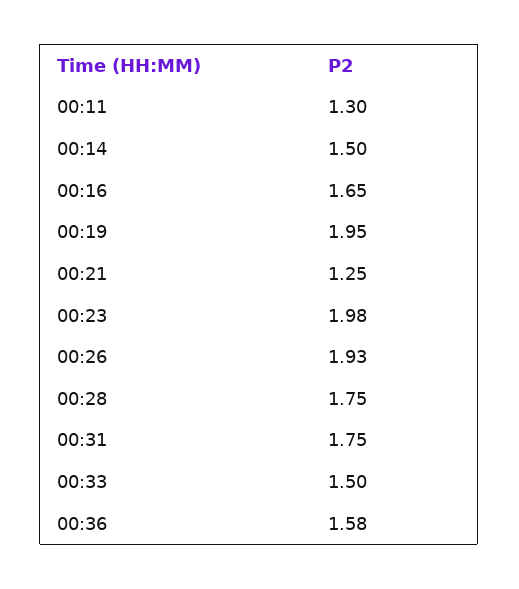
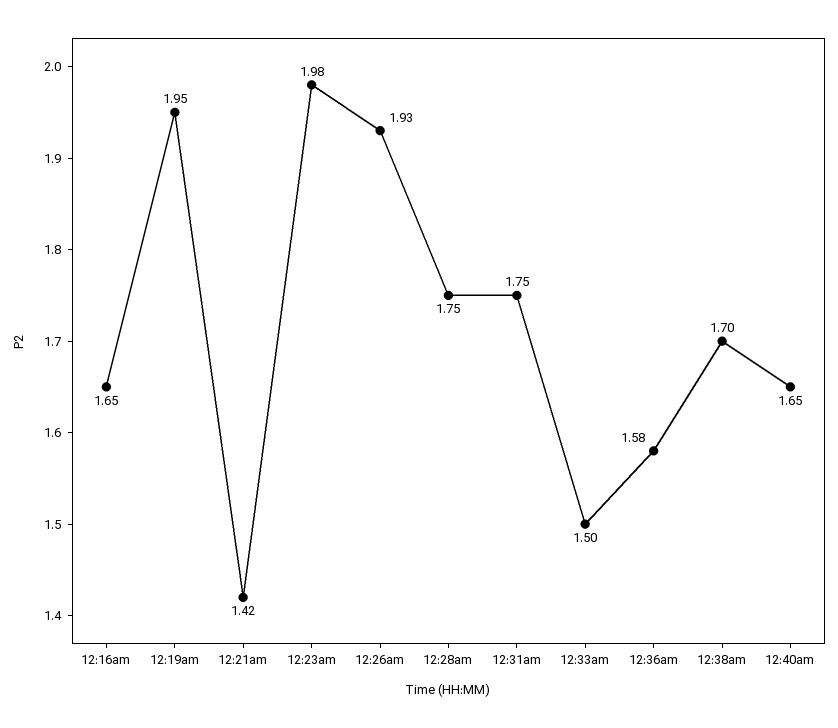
00:11: 1.3 -> none
00:14: 1.5 -> none
00:21: 1.25 -> 1.42
12:38am: none -> 1.7
12:40am: none -> 1.65

